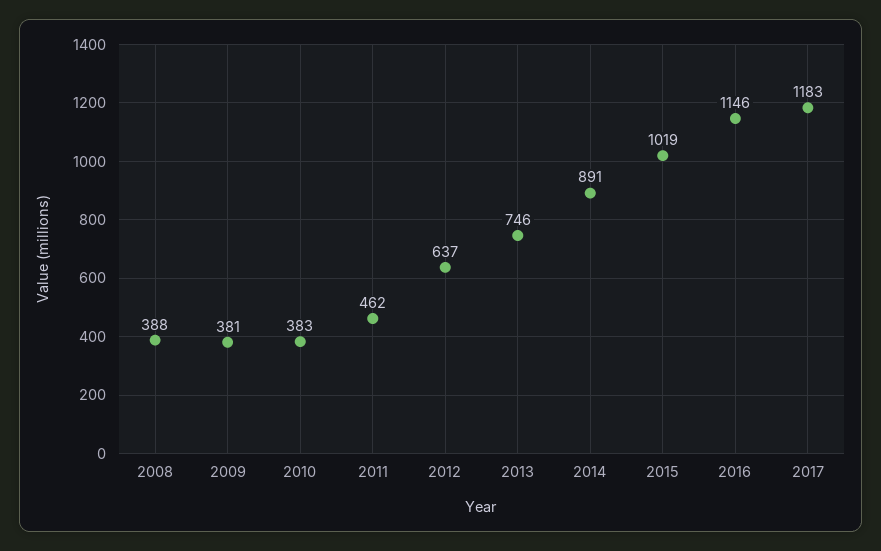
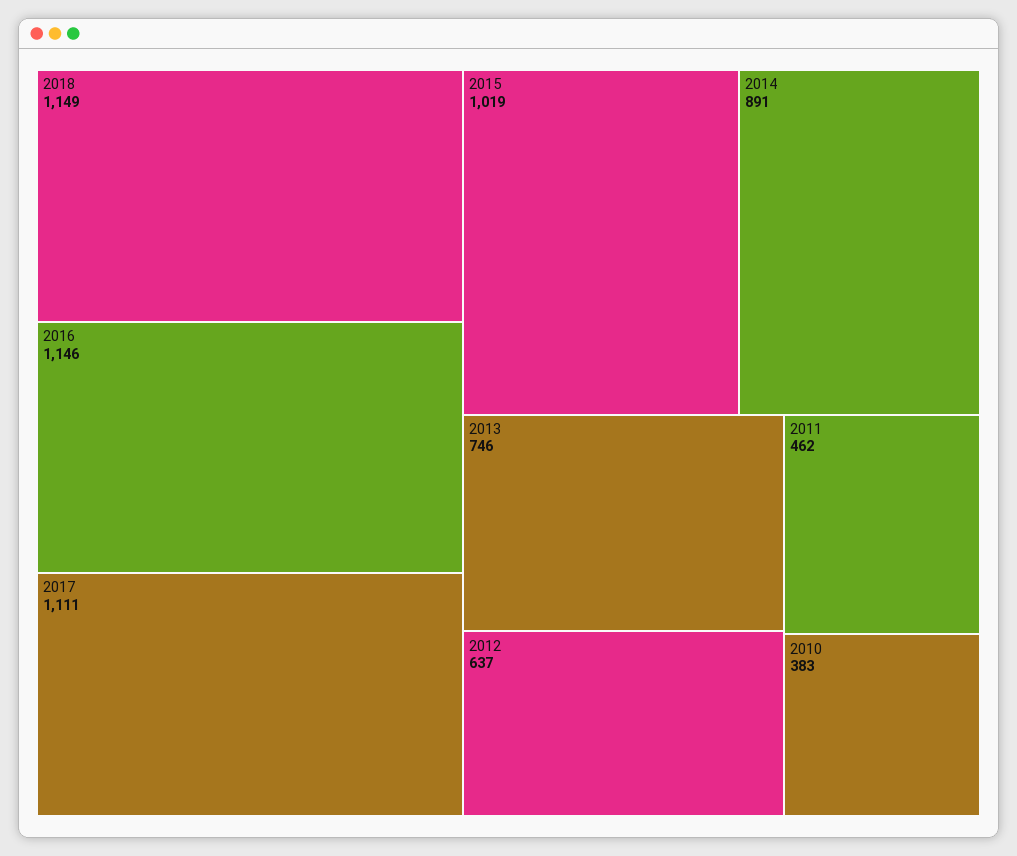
2008: 388 -> none
2009: 381 -> none
2017: 1183 -> 1111
2018: none -> 1149

